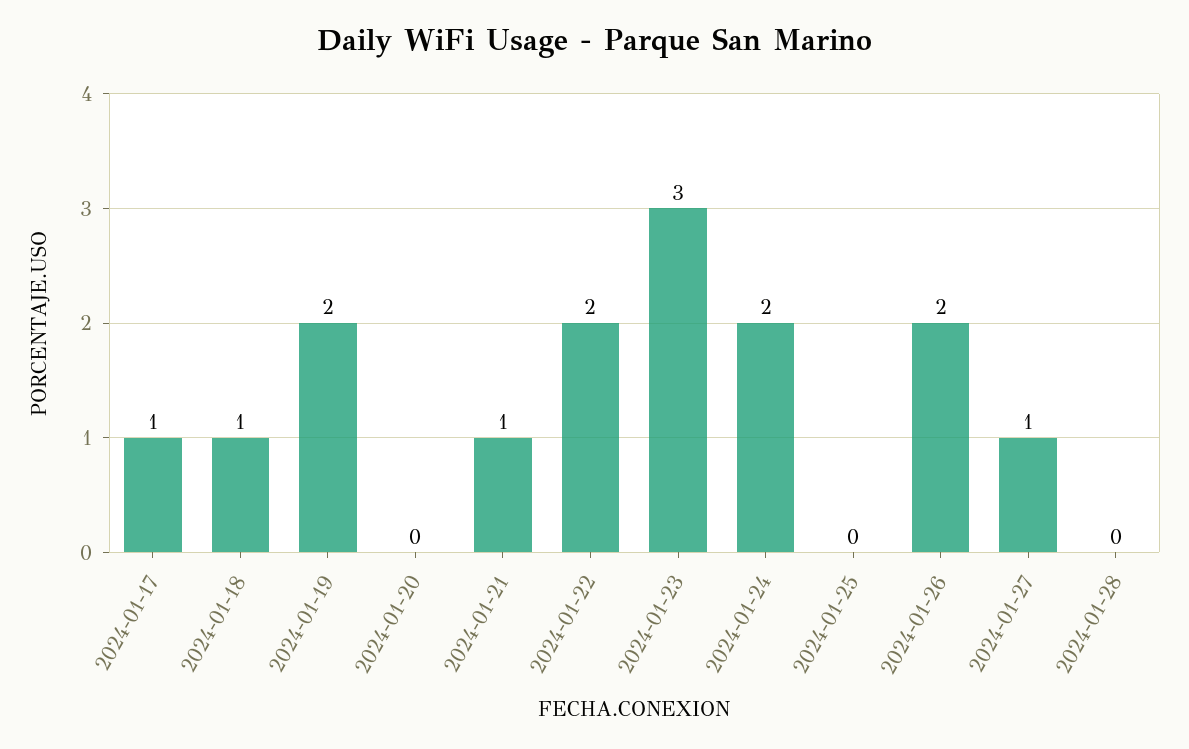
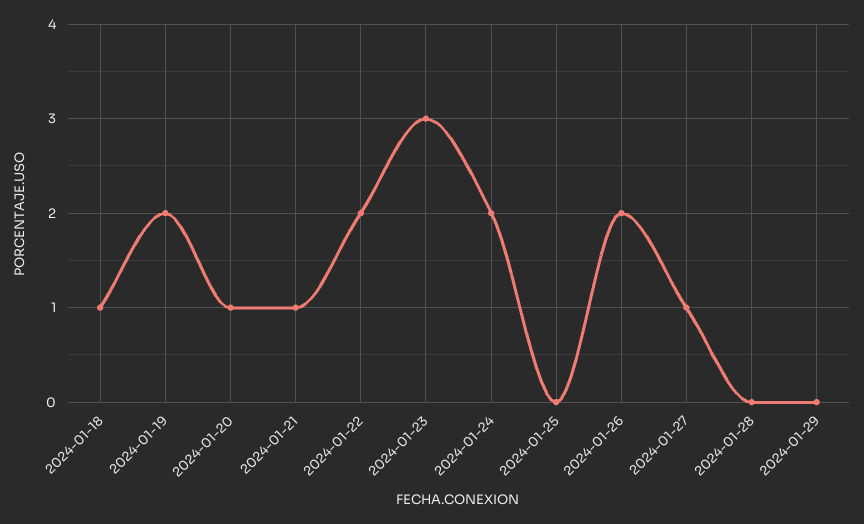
2024-01-17: 1 -> none
2024-01-20: 0 -> 1
2024-01-29: none -> 0

